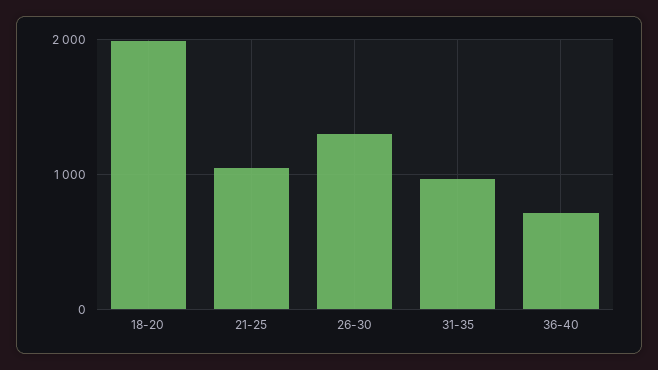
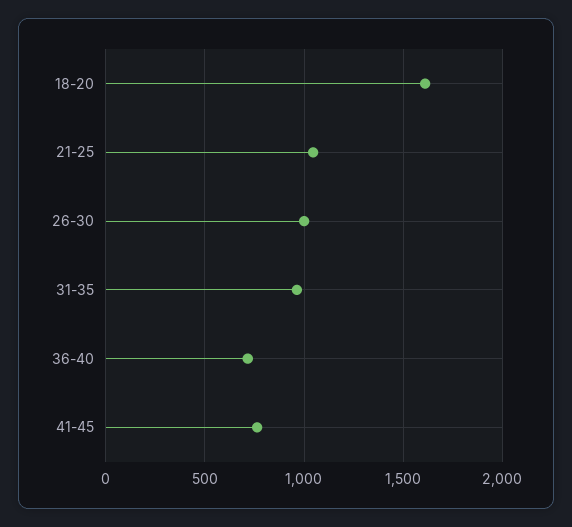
18-20: 2000 -> 1600
26-30: 1300 -> 1000
41-45: none -> 750

